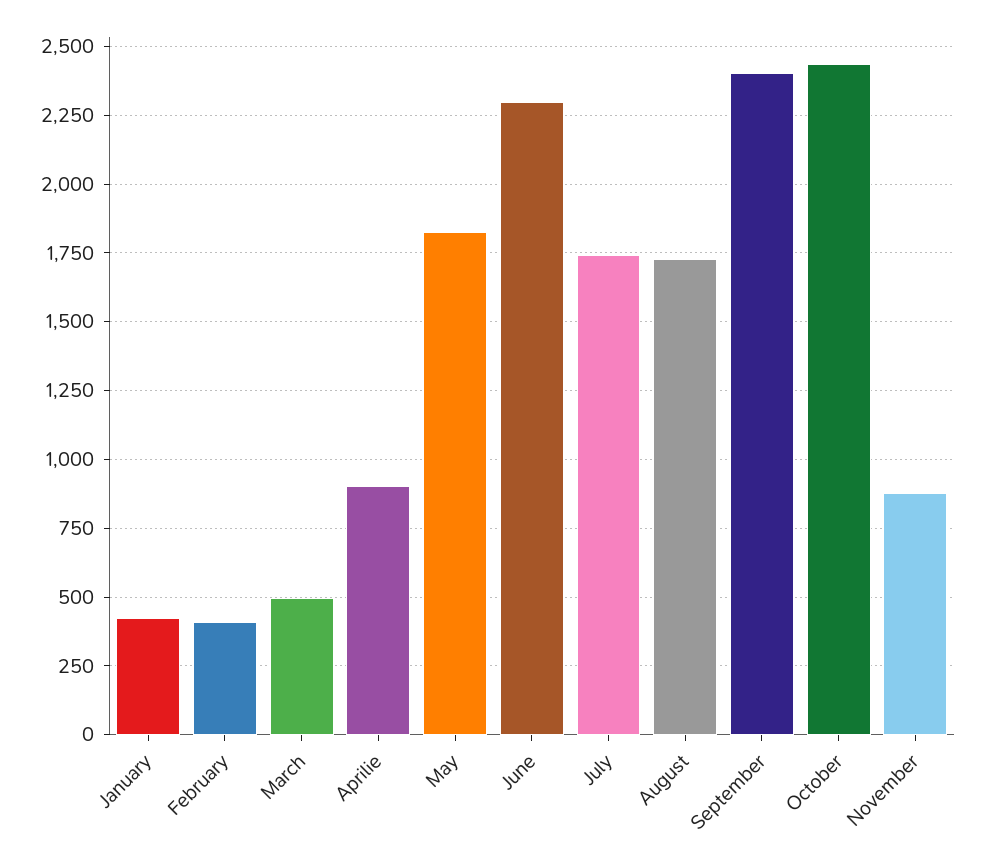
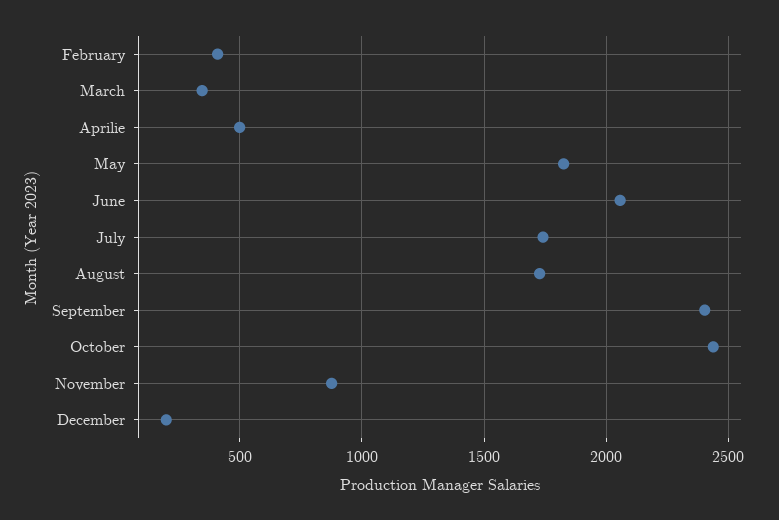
January: 425 -> none
March: 500 -> 350
Aprilie: 900 -> 500
June: 2300 -> 2050
December: none -> 200

